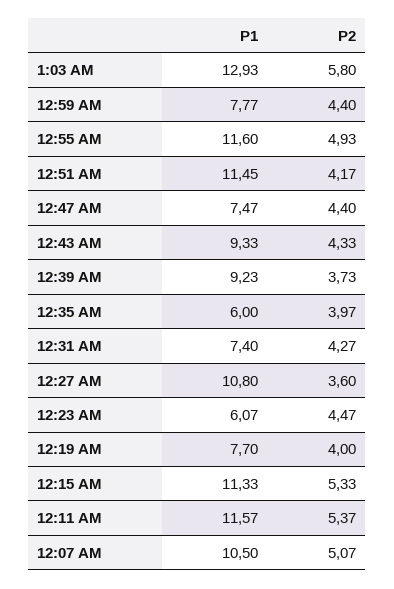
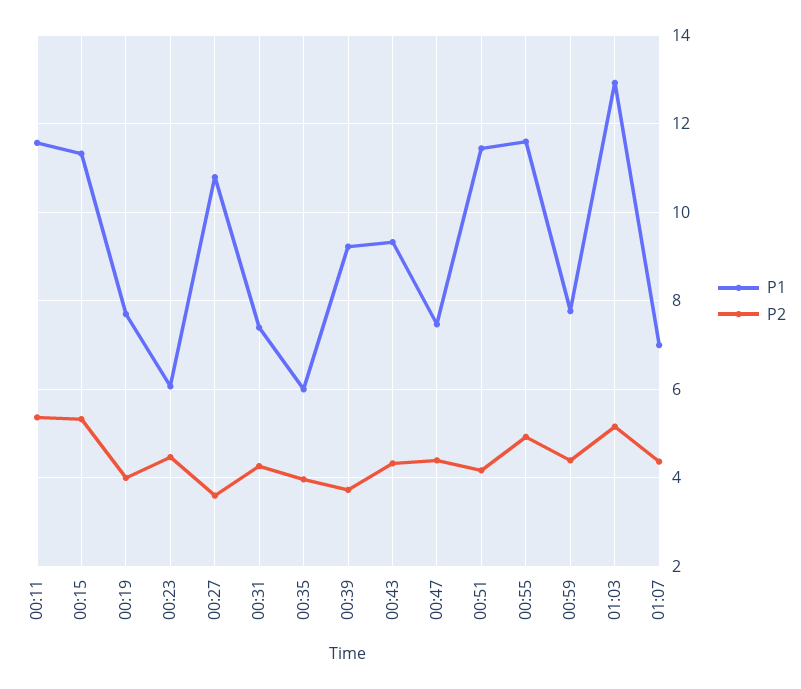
P2, 1:03 AM: 5.8 -> 5.2
P1, 12:07 AM: 10.5 -> none
P2, 12:07 AM: 5.07 -> none
P1, 01:07: none -> 7
P2, 01:07: none -> 4.4

